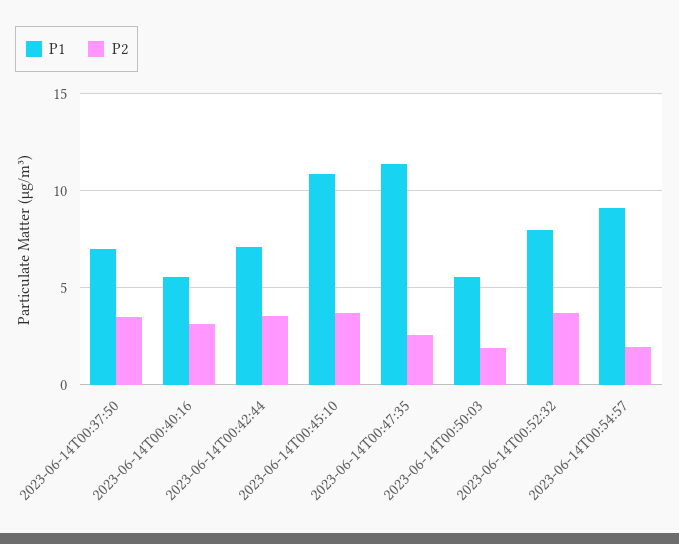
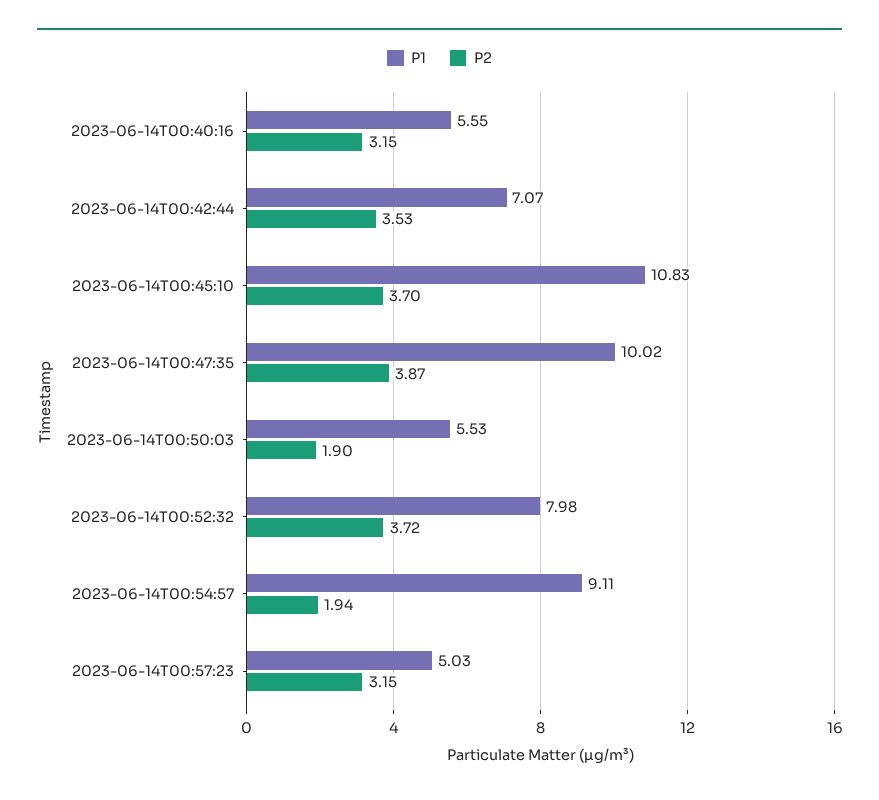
P1, 2023-06-14T00:37:50: 7 -> none
P2, 2023-06-14T00:37:50: 3.5 -> none
P1, 2023-06-14T00:47:35: 11.5 -> 10.02
P2, 2023-06-14T00:47:35: 2.5 -> 3.87
P1, 2023-06-14T00:57:23: none -> 5.03
P2, 2023-06-14T00:57:23: none -> 3.15

